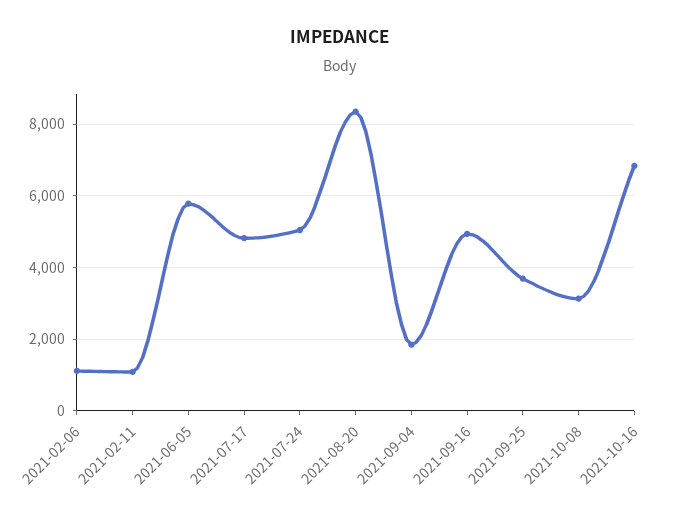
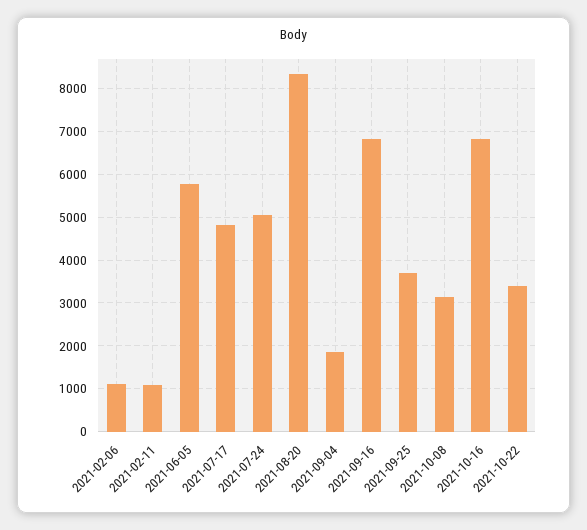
2021-09-16: 5000 -> 6800
2021-10-22: none -> 3400

